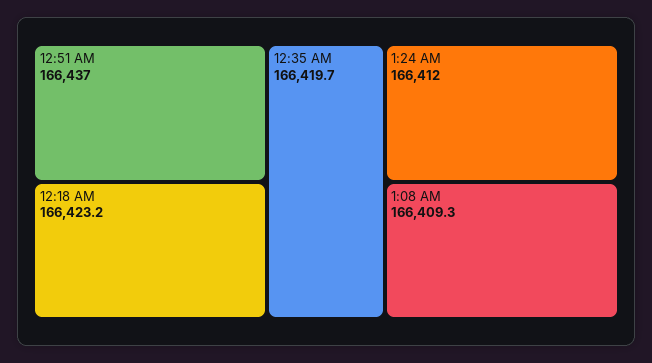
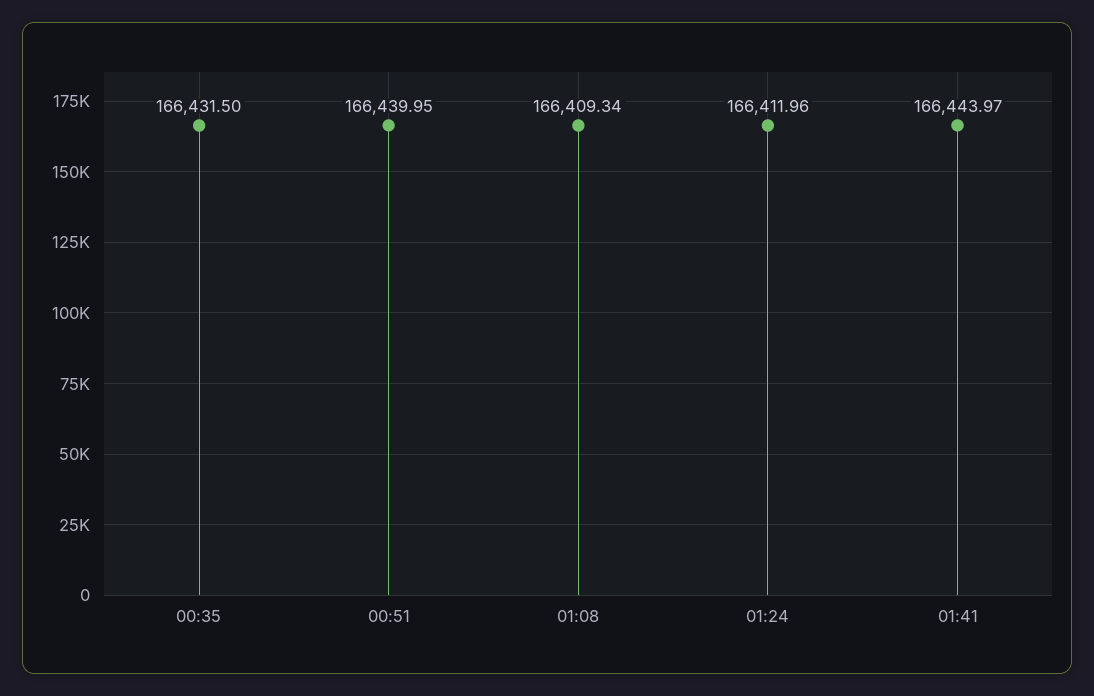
12:51 AM: 166437 -> 166439.95
12:18 AM: 166423.2 -> none
12:35 AM: 166419.7 -> 166431.5
01:41: none -> 166443.97

